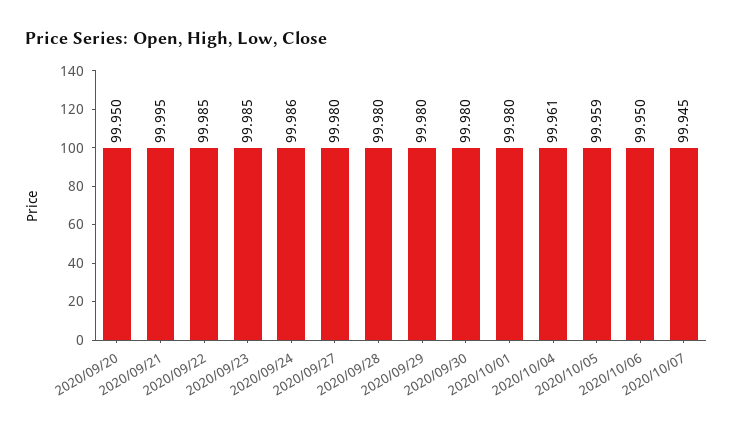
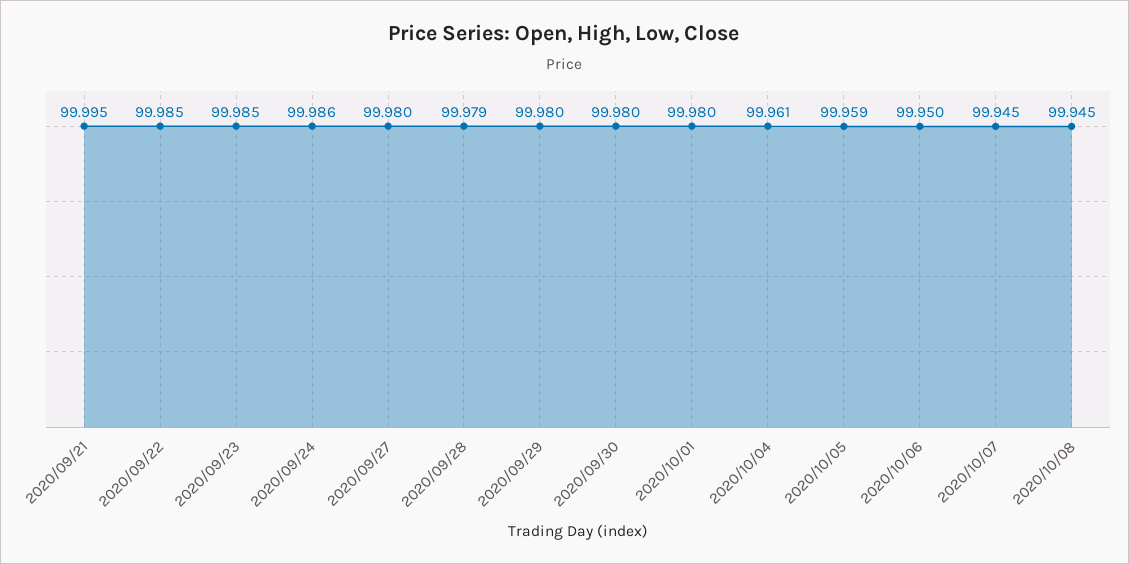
2020/09/20: 99.95 -> none
2020/09/28: 99.98 -> 99.979
2020/10/08: none -> 99.945

